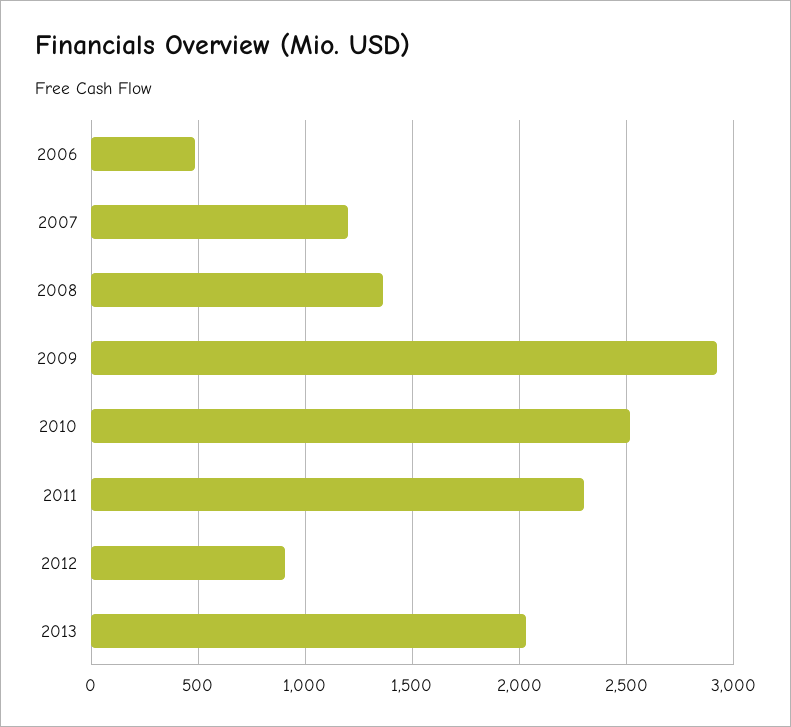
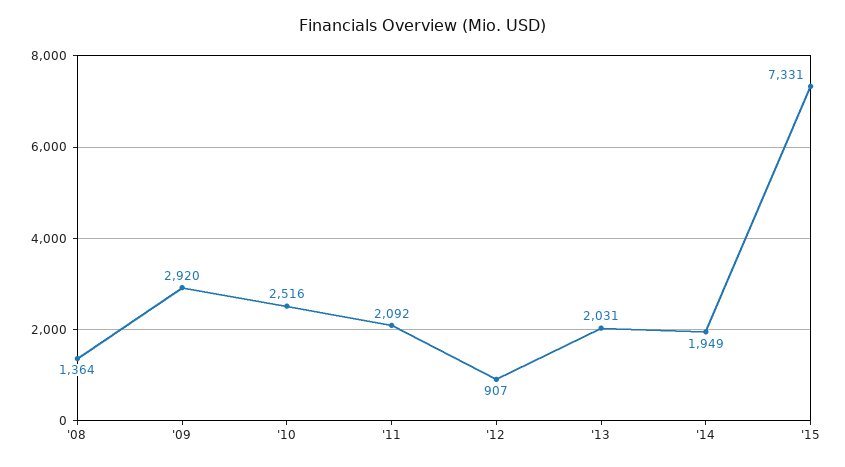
2006: 500 -> none
2007: 1200 -> none
2011: 2300 -> 2092
'14: none -> 1949
'15: none -> 7331

